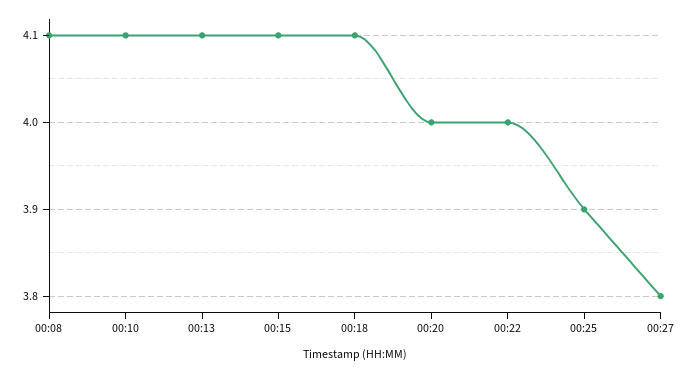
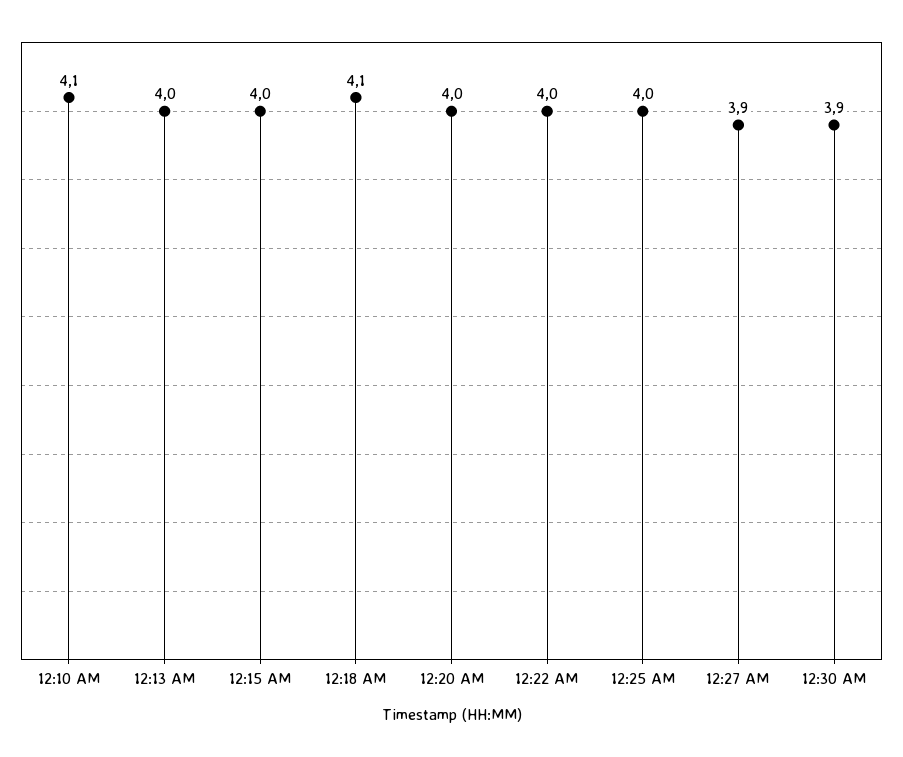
00:08: 4.1 -> none
00:13: 4.1 -> 4
00:15: 4.1 -> 4
00:25: 3.9 -> 4
00:27: 3.8 -> 3.9
12:30 AM: none -> 3.9

